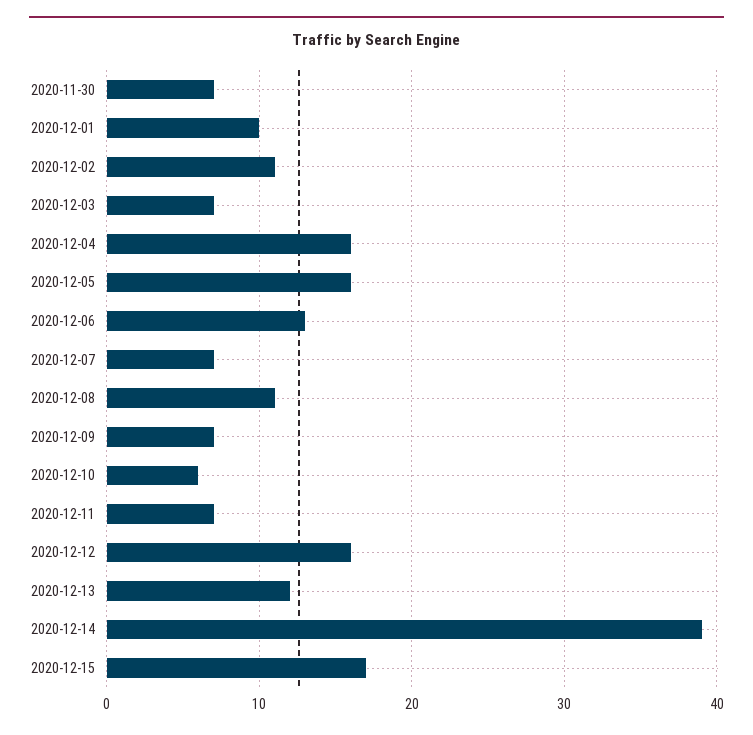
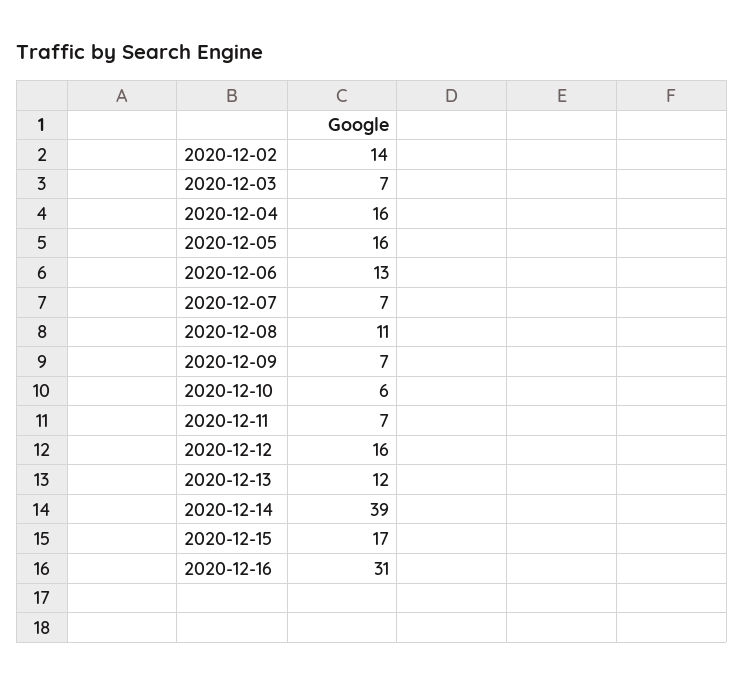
2020-11-30: 7 -> none
2020-12-01: 10 -> none
2020-12-02: 11 -> 14
2020-12-16: none -> 31

